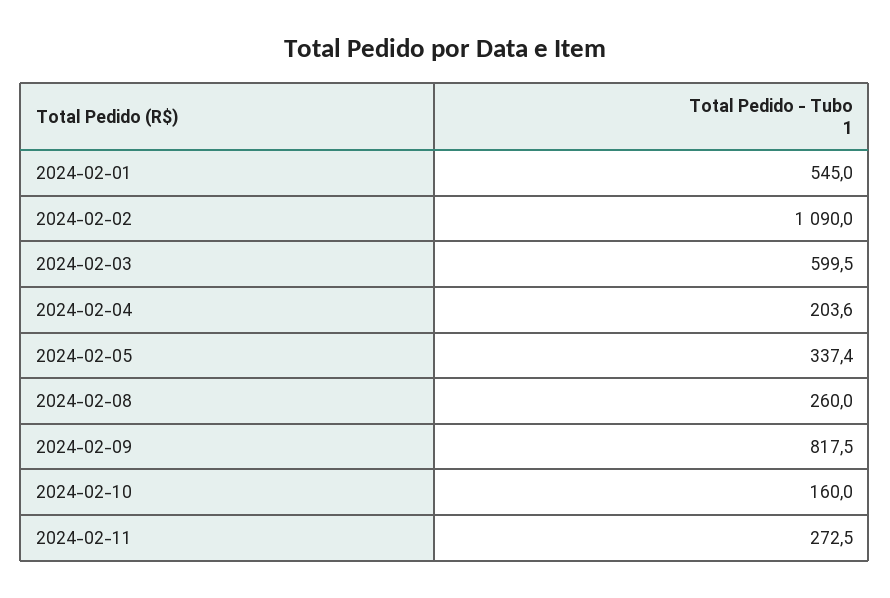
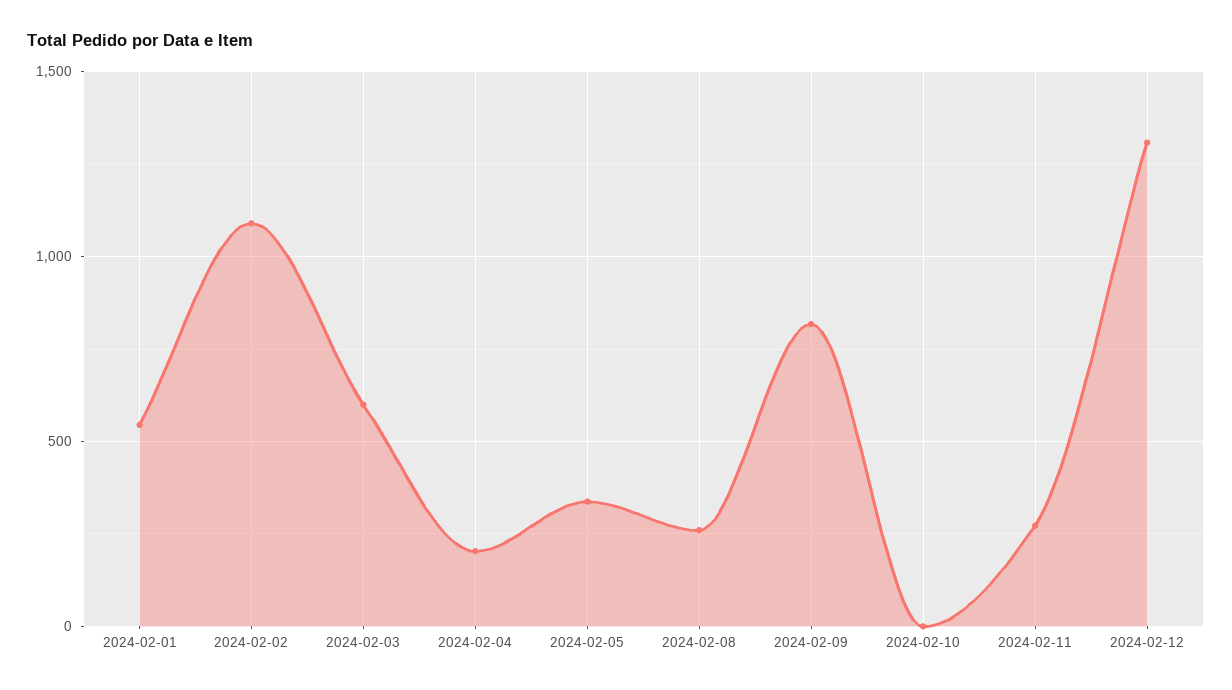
2024-02-10: 160 -> 0
2024-02-12: none -> 1300

